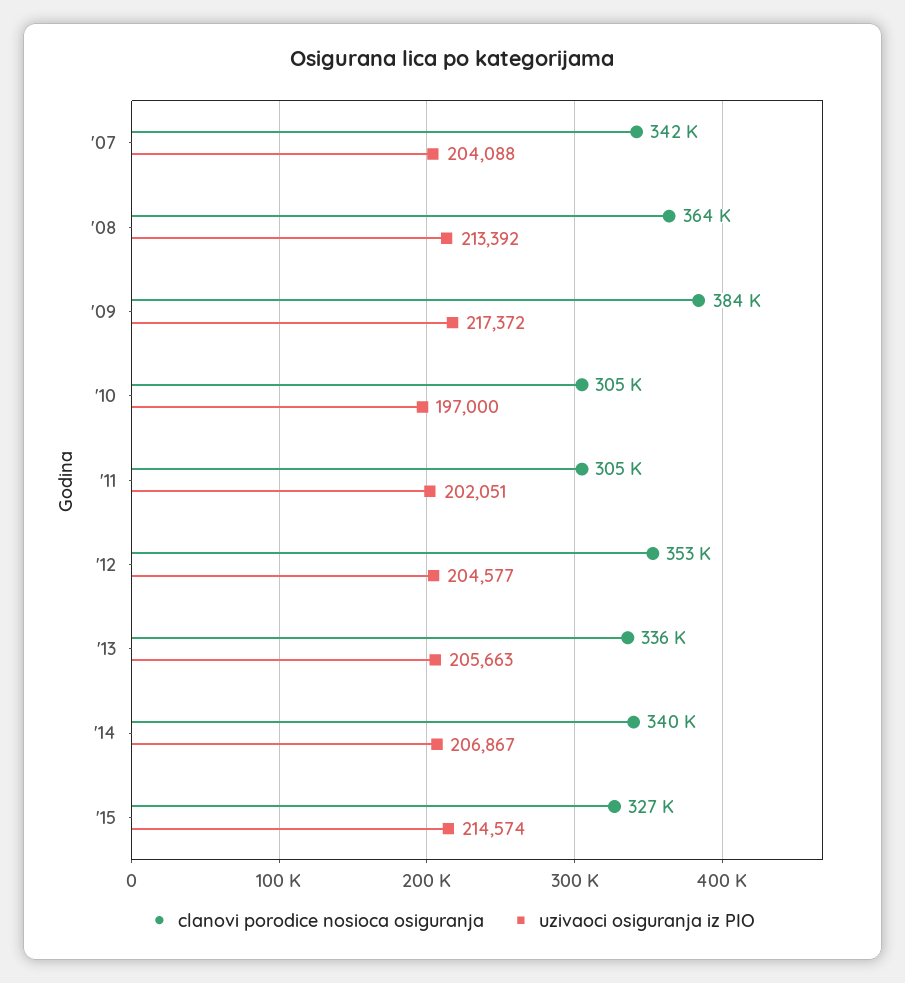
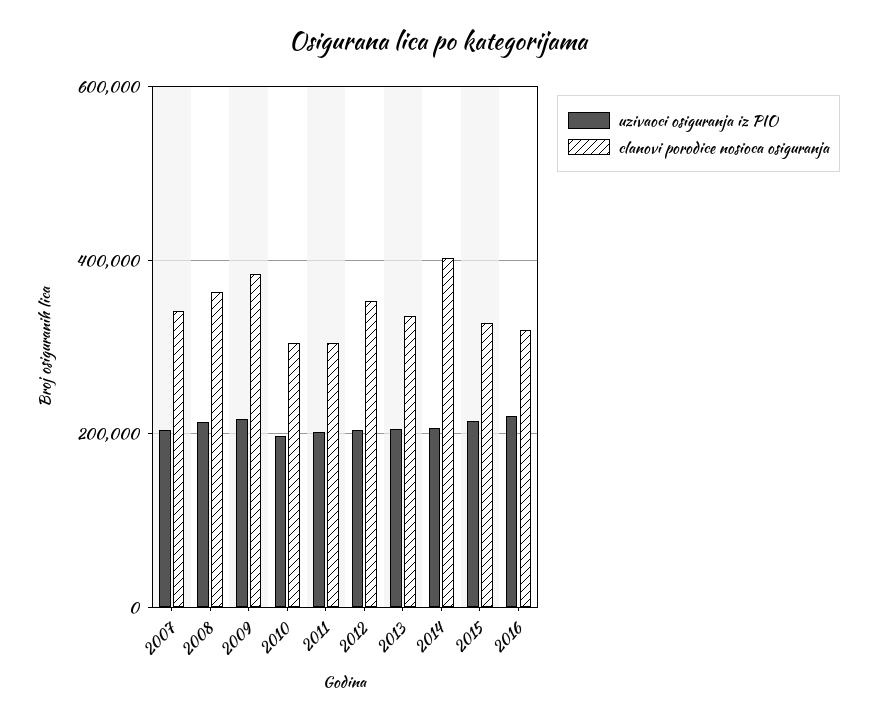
clanovi porodice nosioca osiguranja, '14: 340000 -> 400000
uzivaoci osiguranja iz PIO, 2016: none -> 220000
clanovi porodice nosioca osiguranja, 2016: none -> 320000

